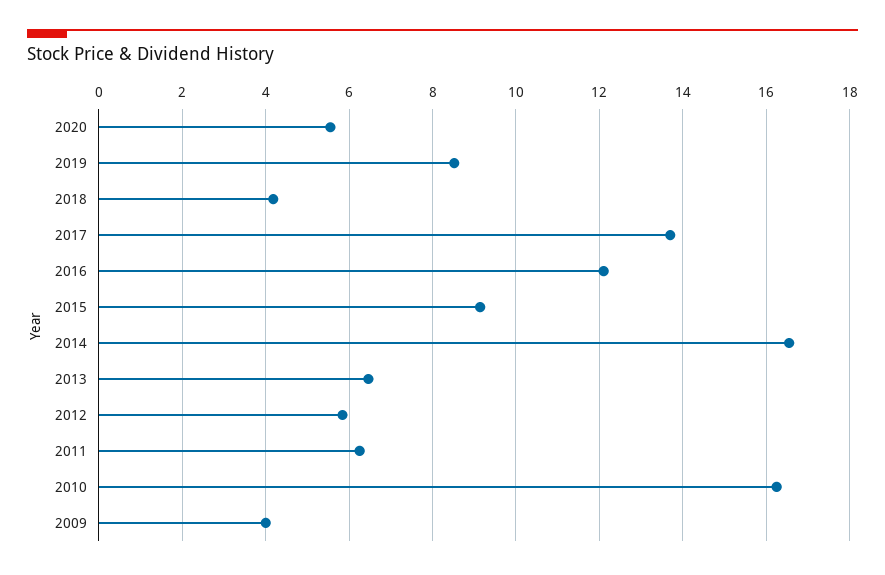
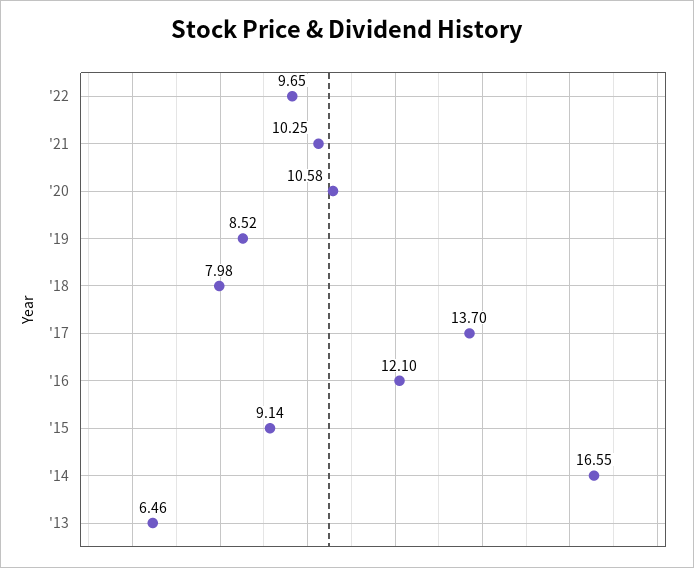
2020: 5.6 -> 10.58
2018: 4.2 -> 7.98
2012: 5.8 -> none
2011: 6.2 -> none
2010: 16.2 -> none
2009: 4 -> none
'22: none -> 9.65
'21: none -> 10.25

